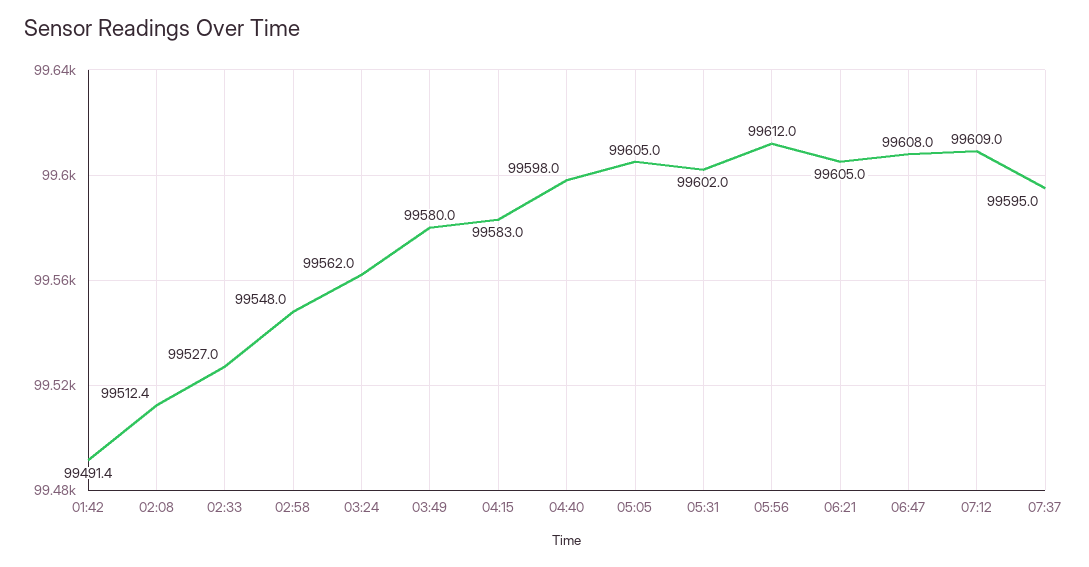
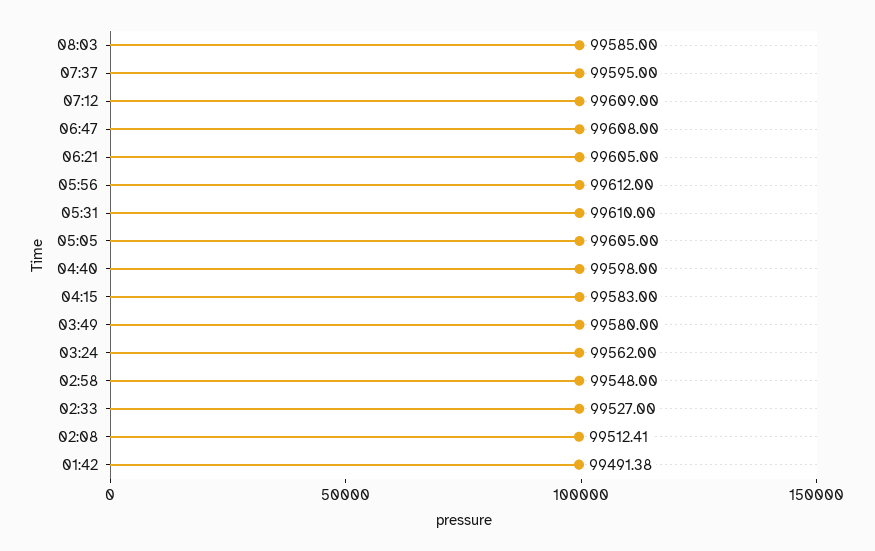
05:31: 99602 -> 99610
08:03: none -> 99585

